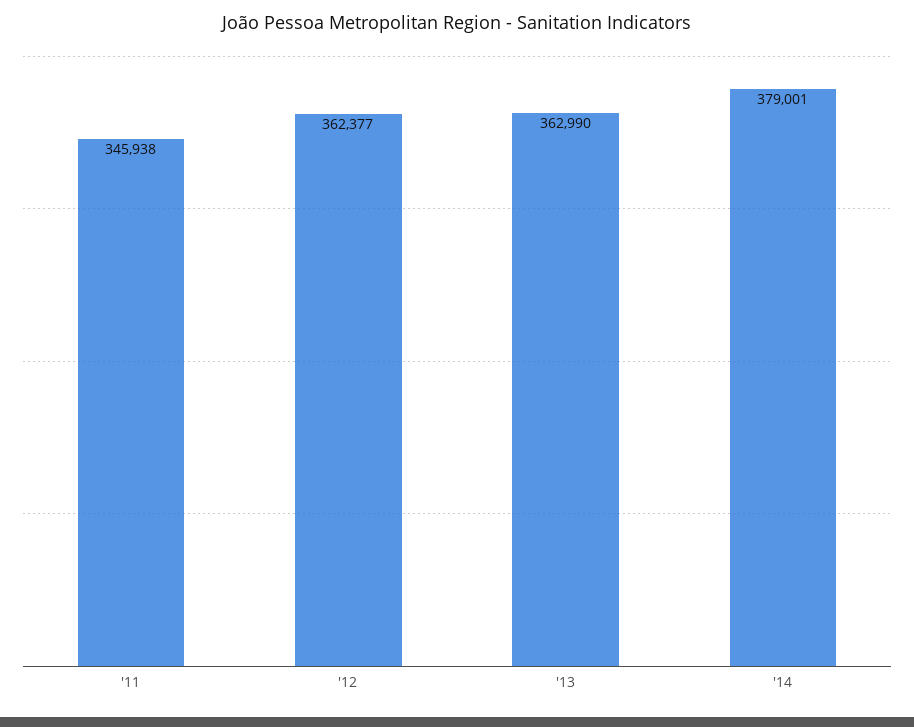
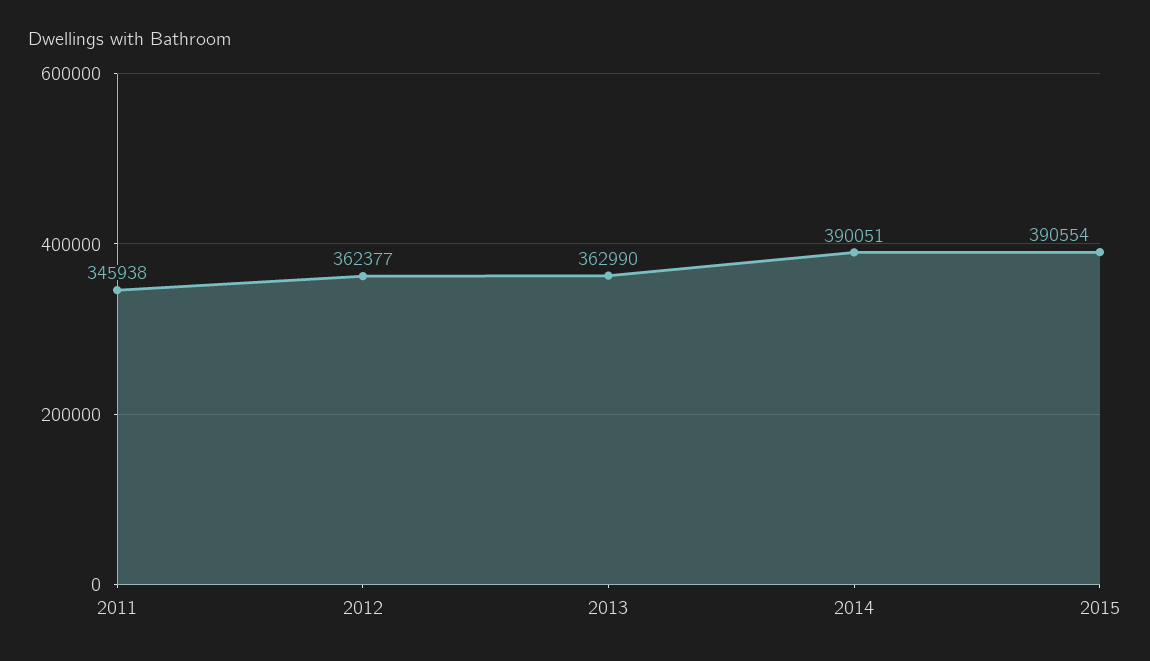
'14: 379001 -> 390051
2015: none -> 390554

